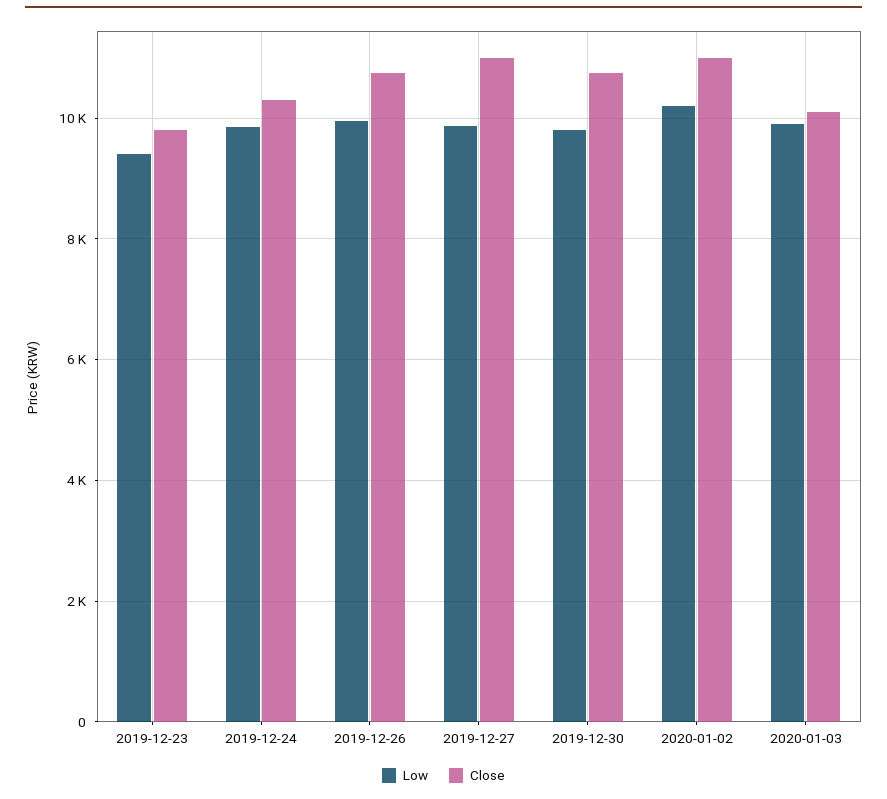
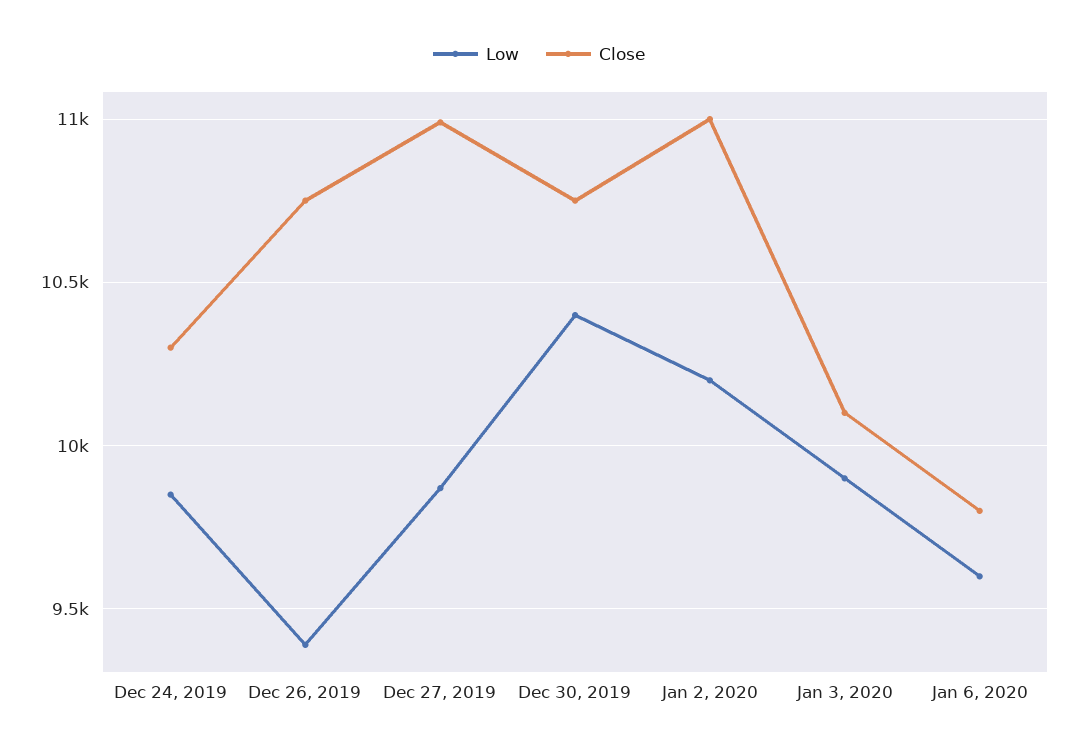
Low, 2019-12-23: 9400 -> none
Close, 2019-12-23: 9800 -> none
Low, 2019-12-26: 10000 -> 9400
Low, 2019-12-30: 9800 -> 10400
Low, Jan 6, 2020: none -> 9600
Close, Jan 6, 2020: none -> 9800

